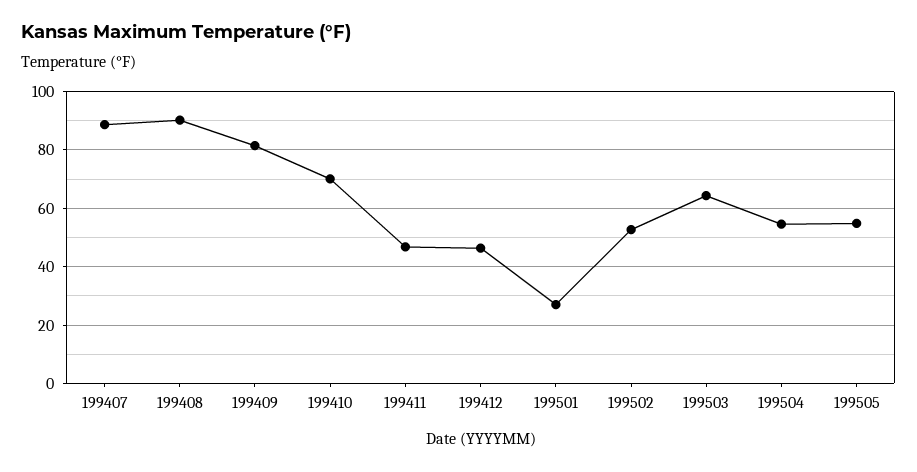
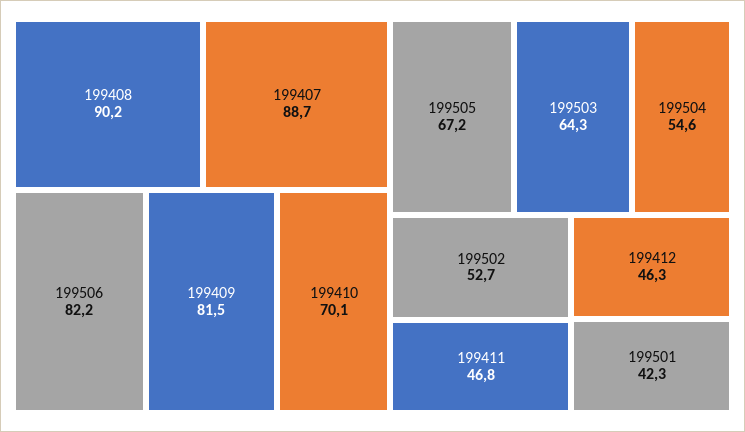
199501: 27.5 -> 42.3
199505: 55 -> 67.2
199506: none -> 82.2

